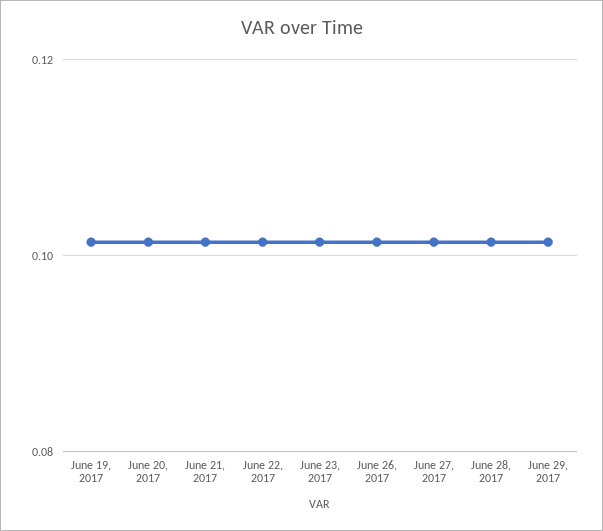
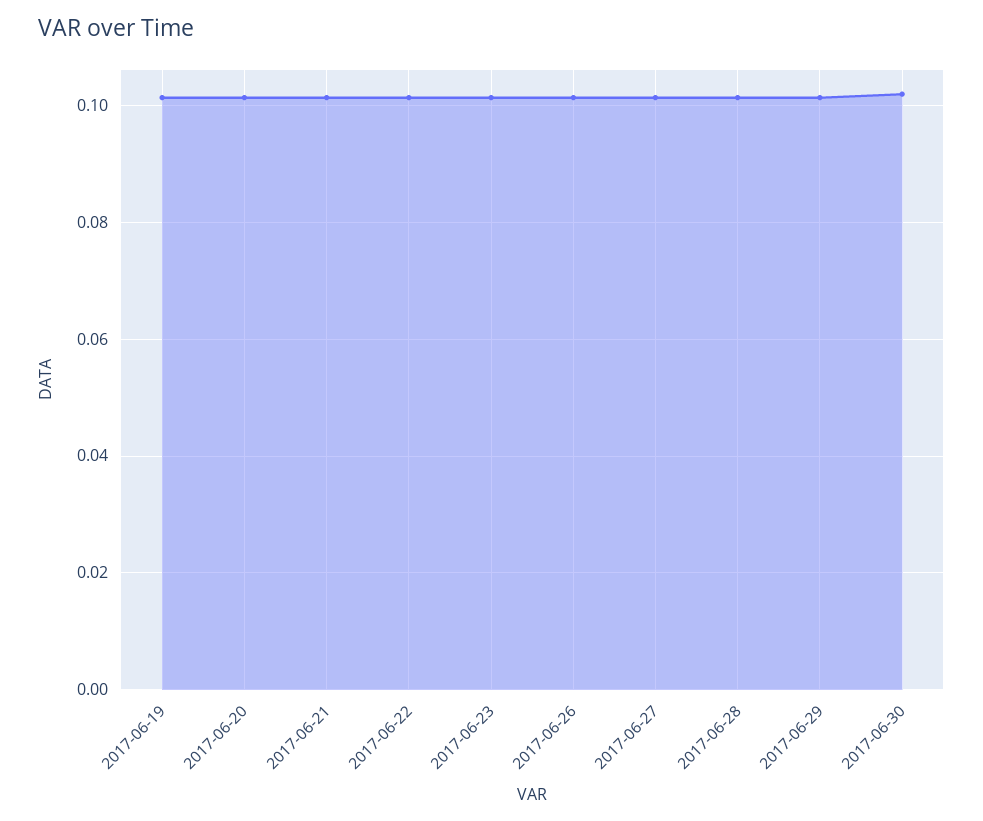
2017-06-30: none -> 0.102

